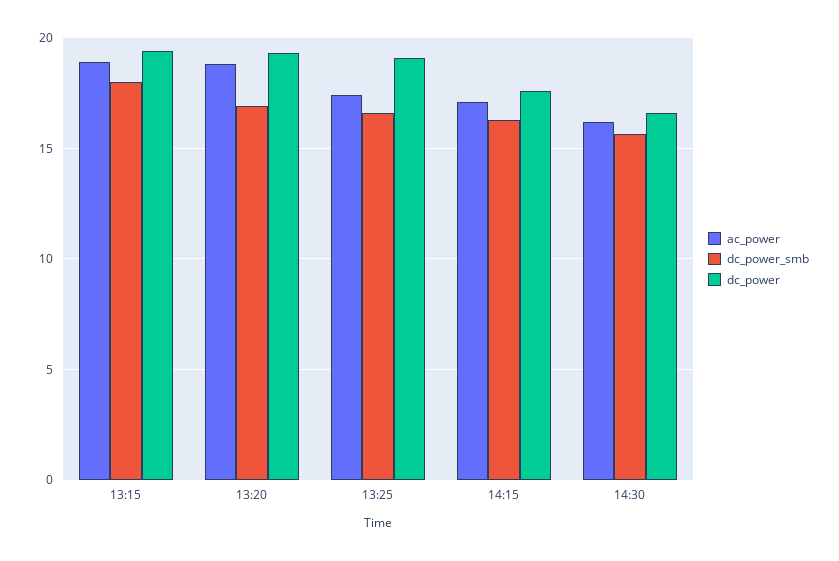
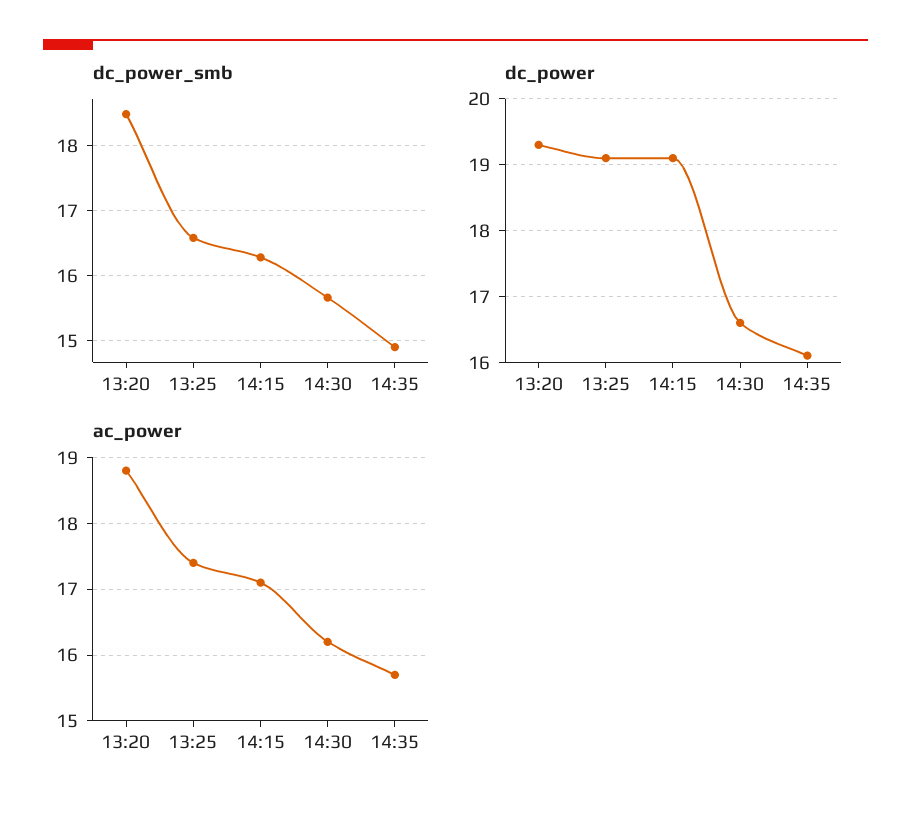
ac_power, 13:15: 19 -> none
dc_power_smb, 13:15: 18 -> none
dc_power, 13:15: 19.5 -> none
dc_power_smb, 13:20: 17 -> 18.5
dc_power, 14:15: 17.5 -> 19.1
dc_power_smb, 14:35: none -> 14.9
dc_power, 14:35: none -> 16.1
ac_power, 14:35: none -> 15.7

